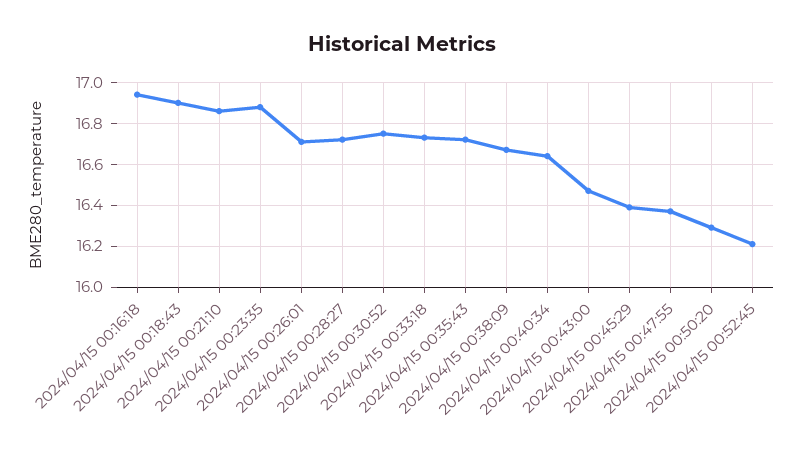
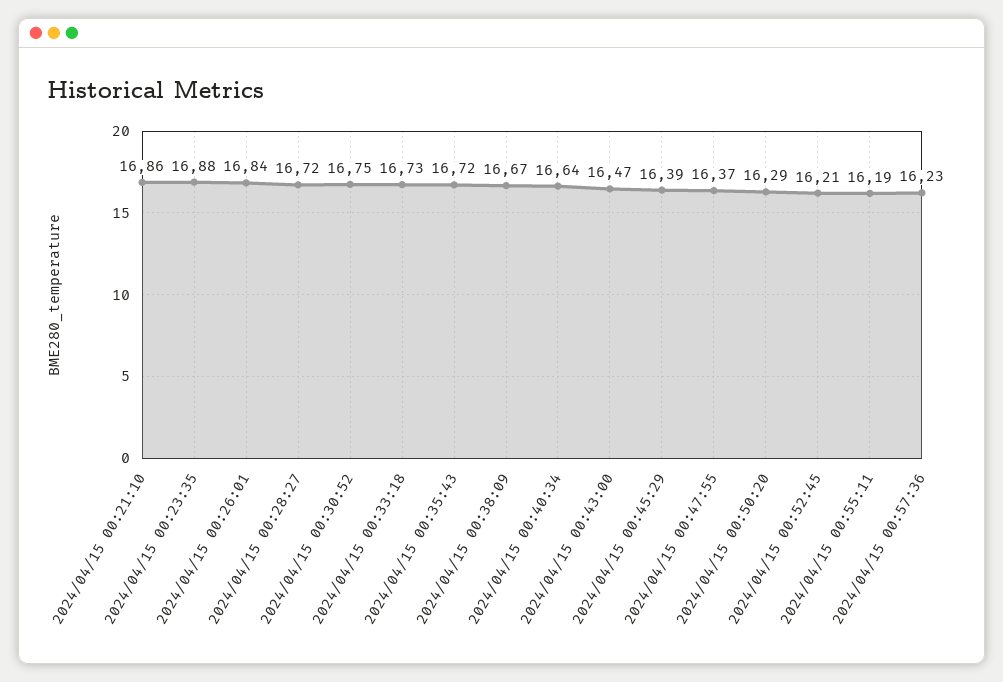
2024/04/15 00:16:18: 16.95 -> none
2024/04/15 00:18:43: 16.9 -> none
2024/04/15 00:26:01: 16.7 -> 16.84
2024/04/15 00:55:11: none -> 16.19
2024/04/15 00:57:36: none -> 16.23

